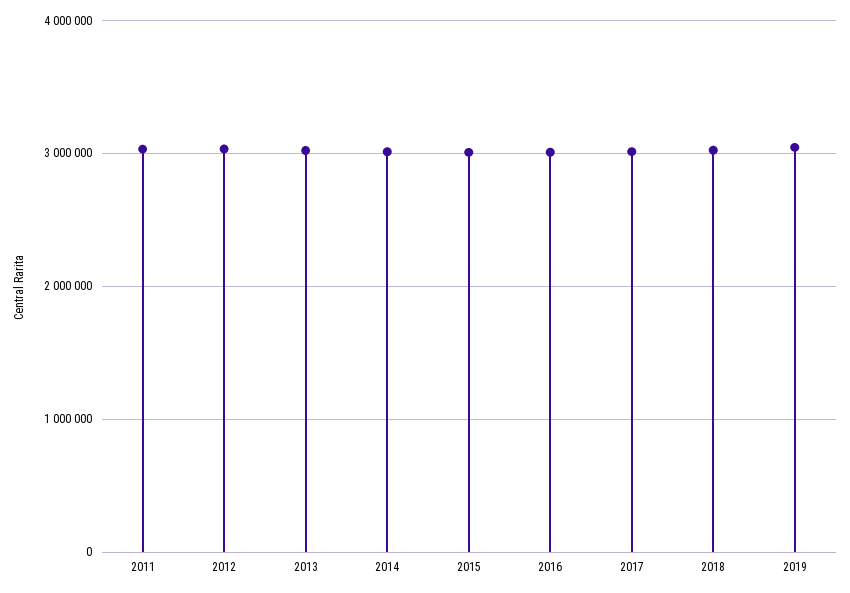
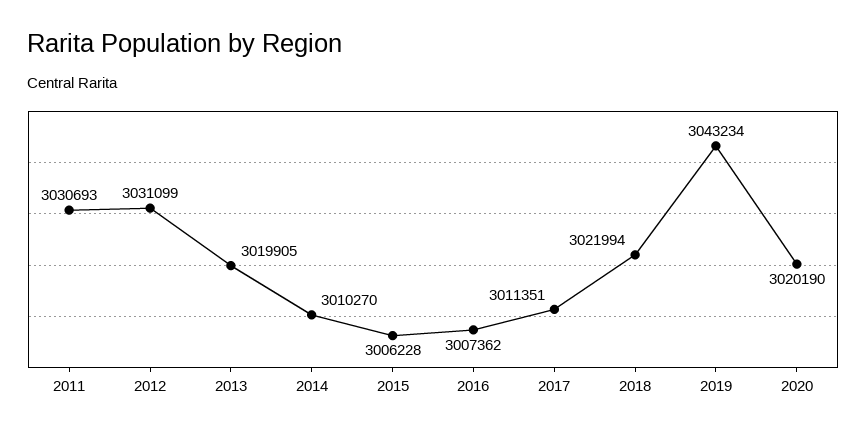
2020: none -> 3020190

